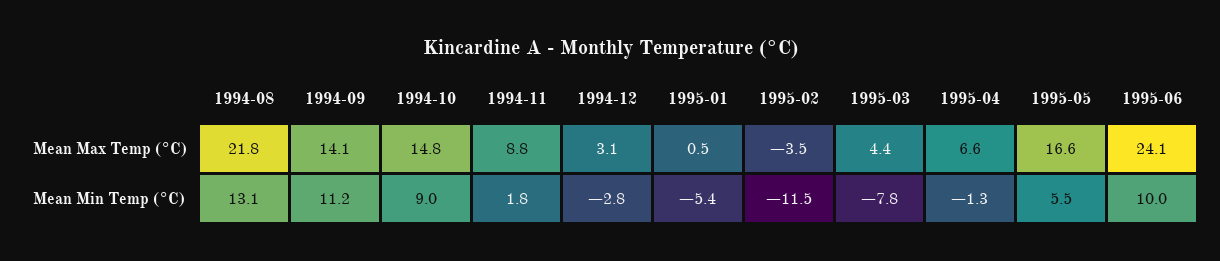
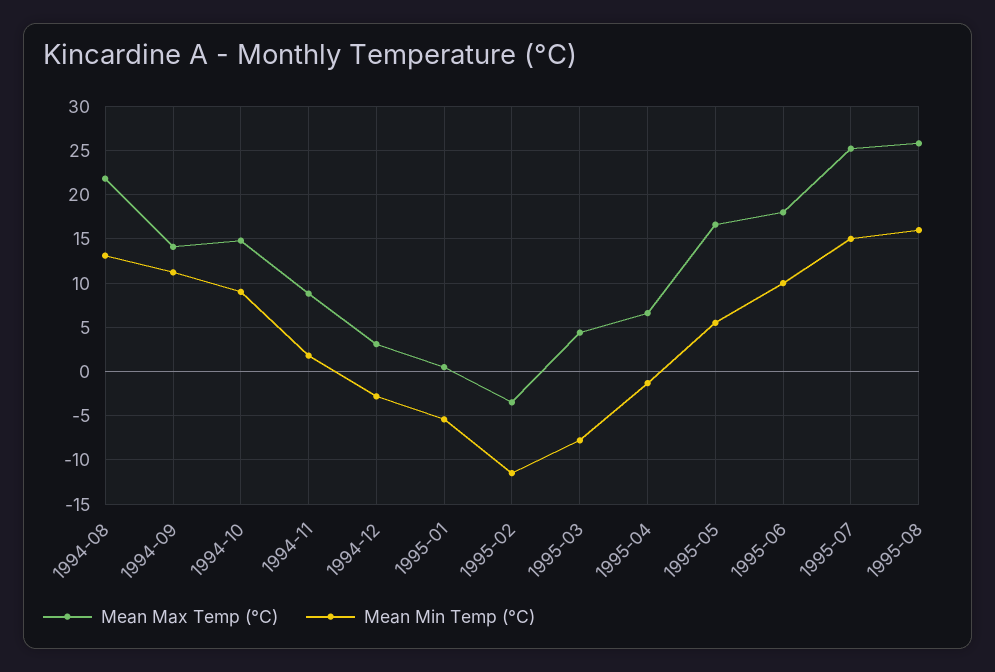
Mean Max Temp (°C), 1995-06: 24.1 -> 18
Mean Max Temp (°C), 1995-07: none -> 25
Mean Min Temp (°C), 1995-07: none -> 15
Mean Max Temp (°C), 1995-08: none -> 26
Mean Min Temp (°C), 1995-08: none -> 16

